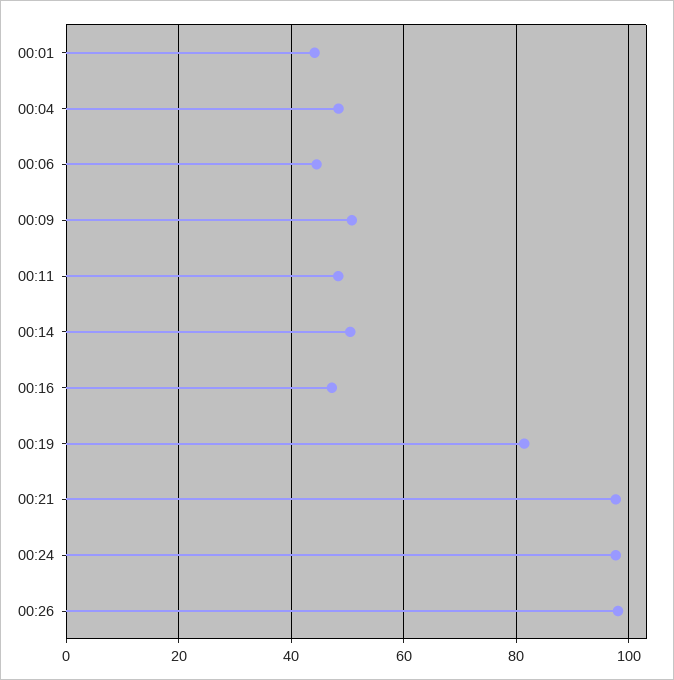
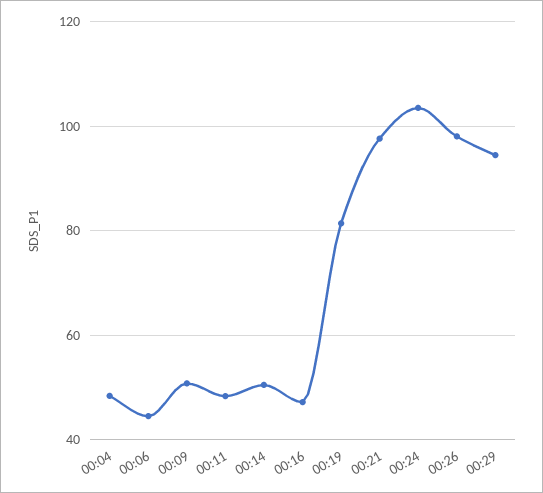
00:01: 44 -> none
00:24: 98 -> 104
00:29: none -> 94

